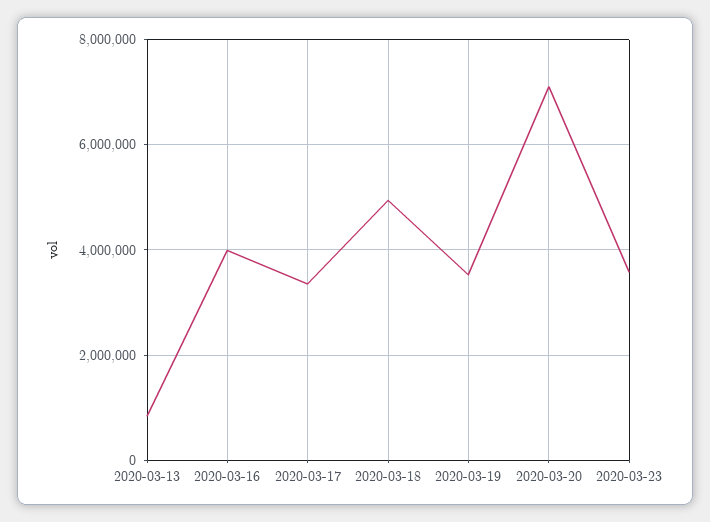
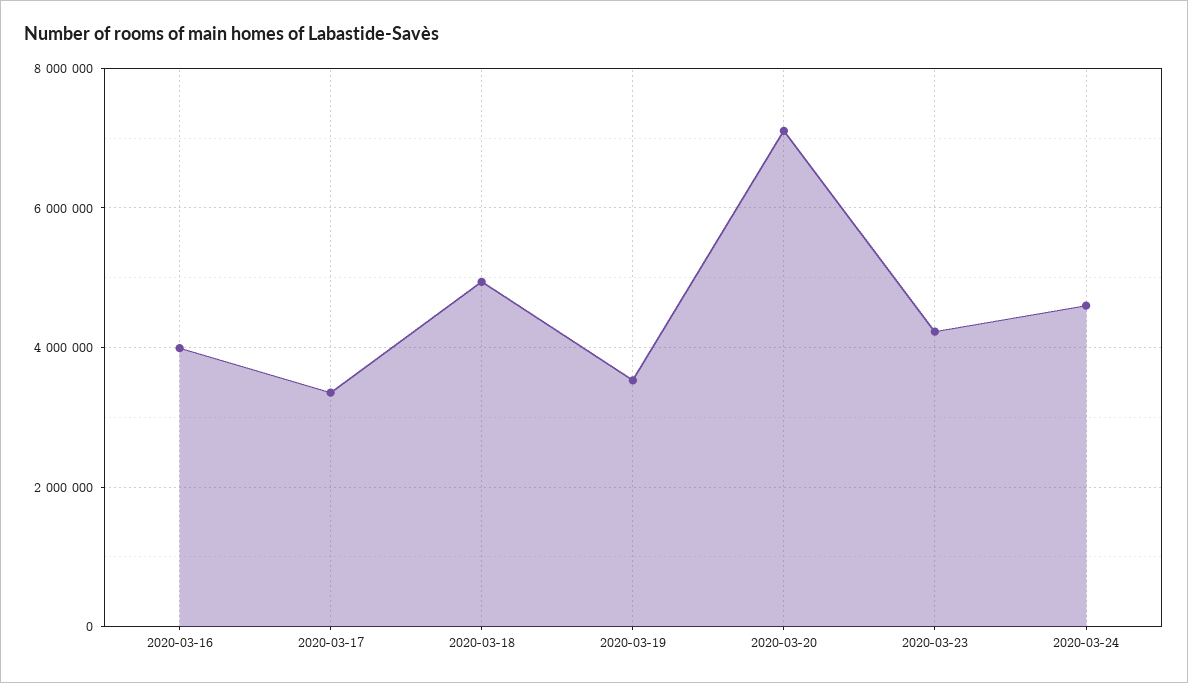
2020-03-13: 800000 -> none
2020-03-23: 3600000 -> 4200000
2020-03-24: none -> 4600000

